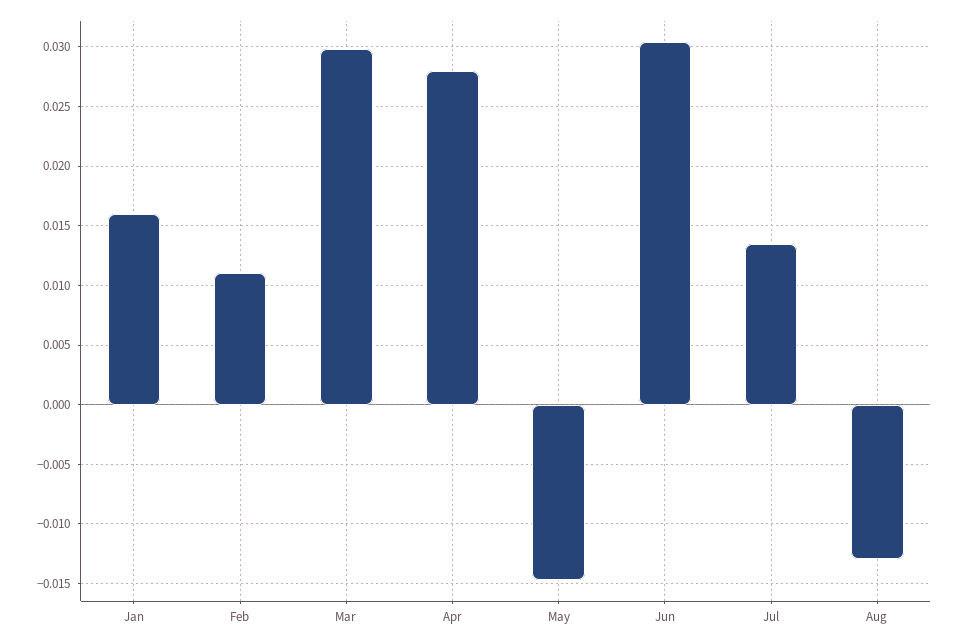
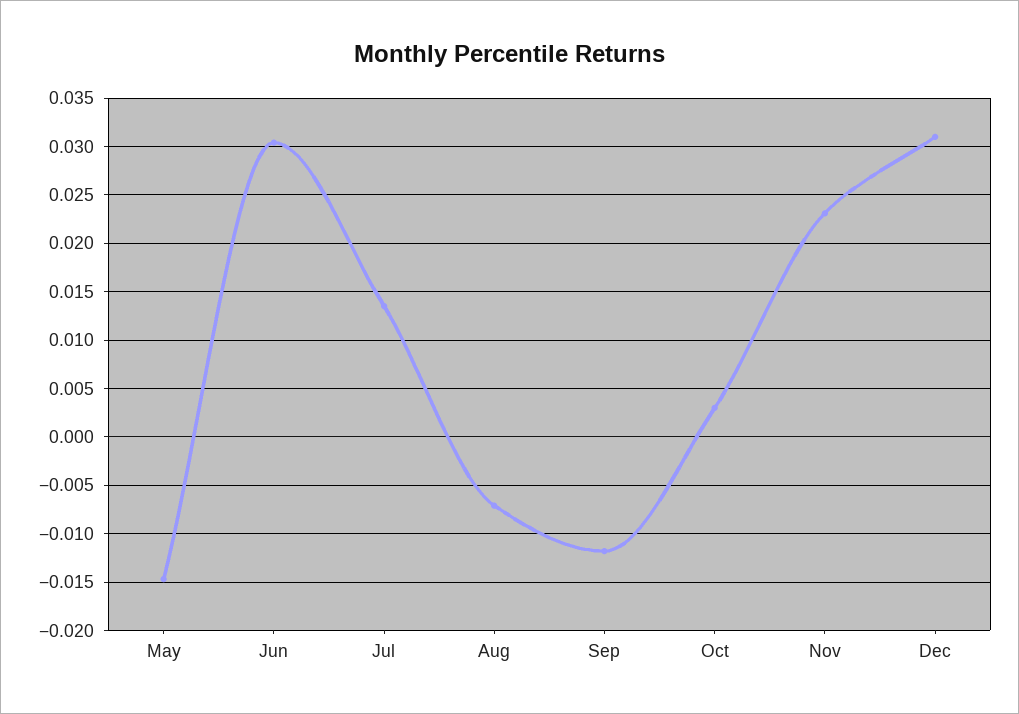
Jan: 0.016 -> none
Feb: 0.011 -> none
Mar: 0.03 -> none
Apr: 0.028 -> none
Aug: -0.013 -> -0.007
Sep: none -> -0.012
Oct: none -> 0.003
Nov: none -> 0.023
Dec: none -> 0.031

